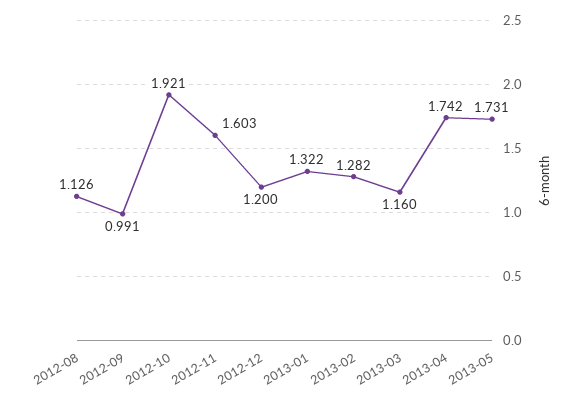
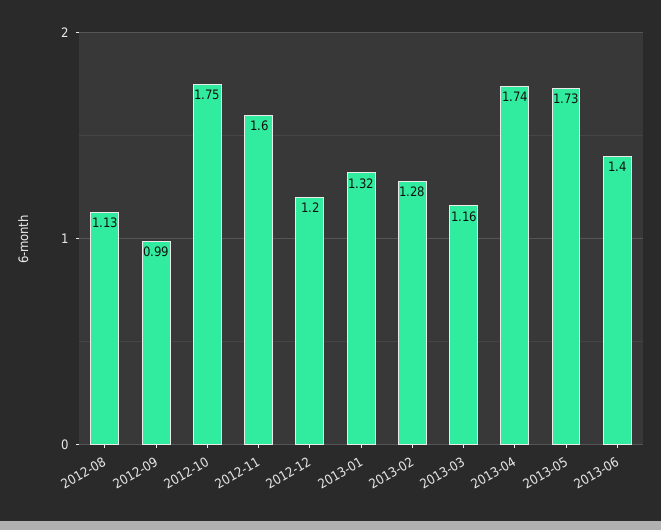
2012-10: 1.921 -> 1.75
2013-06: none -> 1.4

